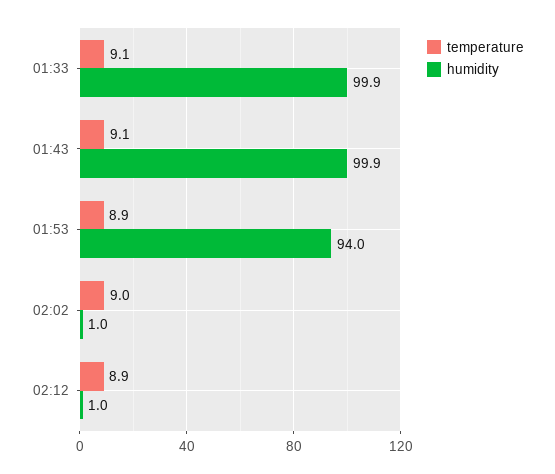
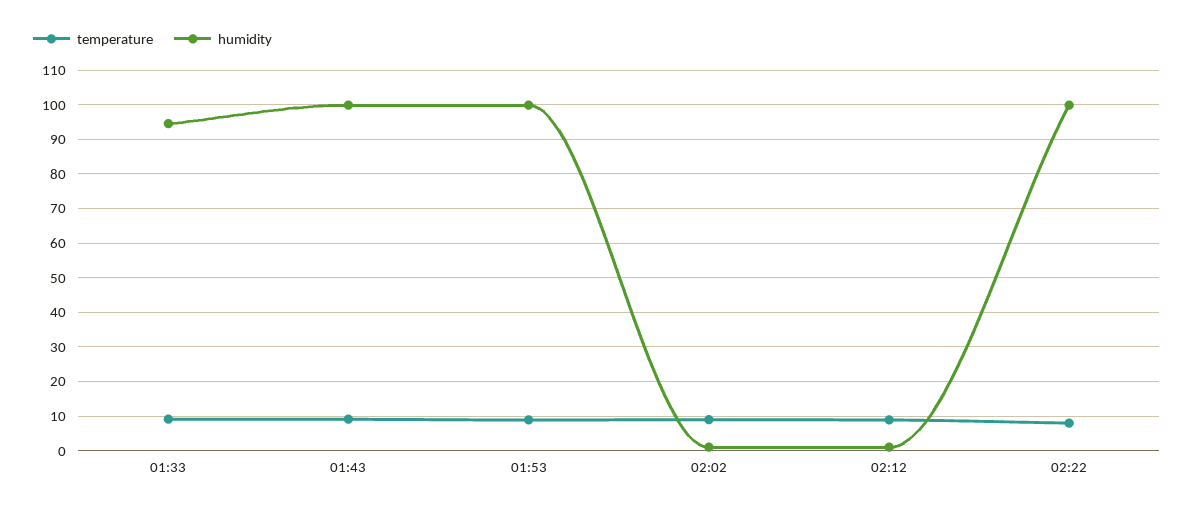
humidity, 01:33: 99.9 -> 94
humidity, 01:53: 94 -> 100
temperature, 02:22: none -> 8
humidity, 02:22: none -> 100

